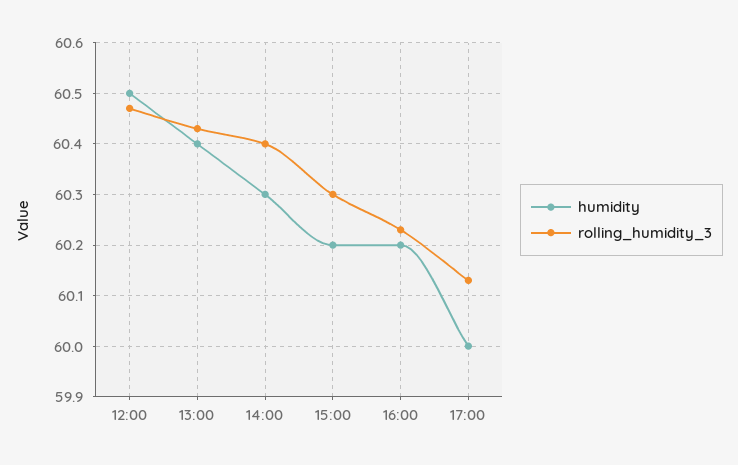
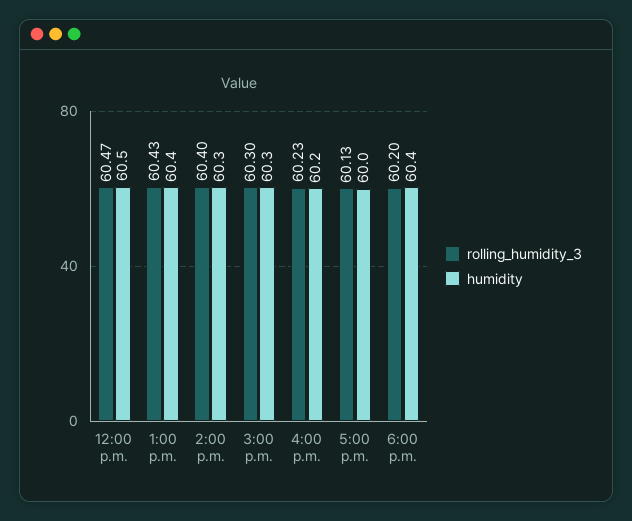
humidity, 15:00: 60.2 -> 60.3
rolling_humidity_3, 6:00 p.m.: none -> 60.2
humidity, 6:00 p.m.: none -> 60.4

